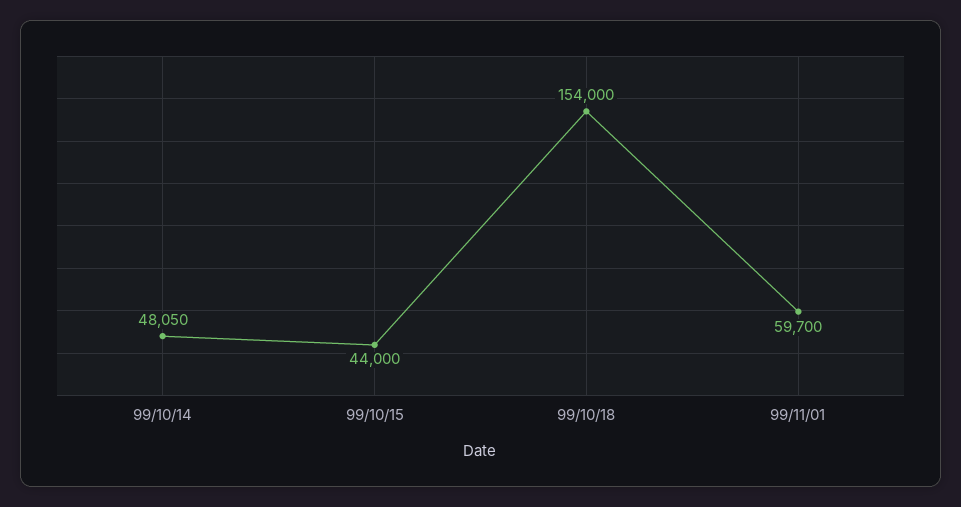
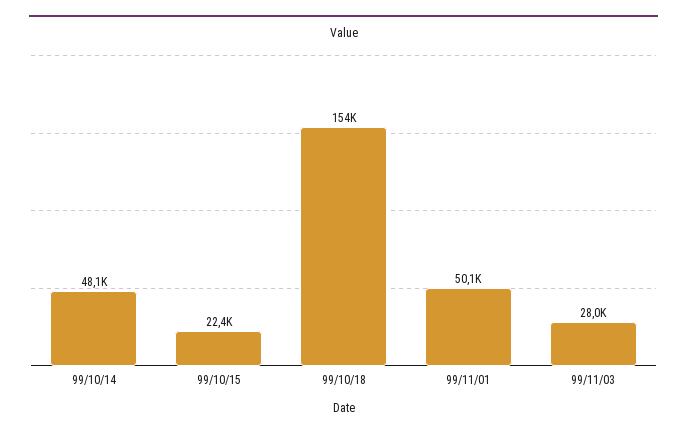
99/10/15: 44000 -> 22400
99/11/01: 59700 -> 50100
99/11/03: none -> 28000

